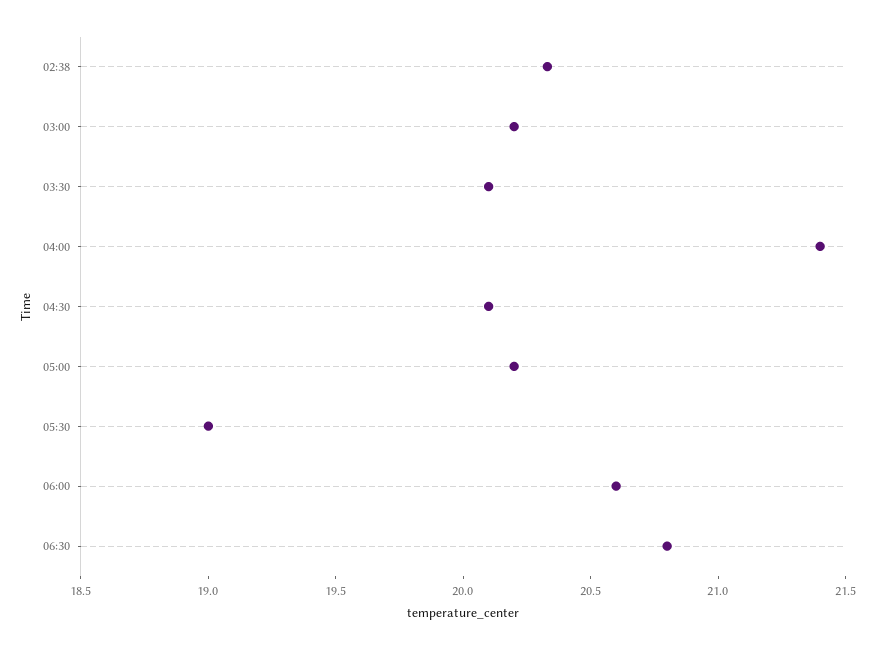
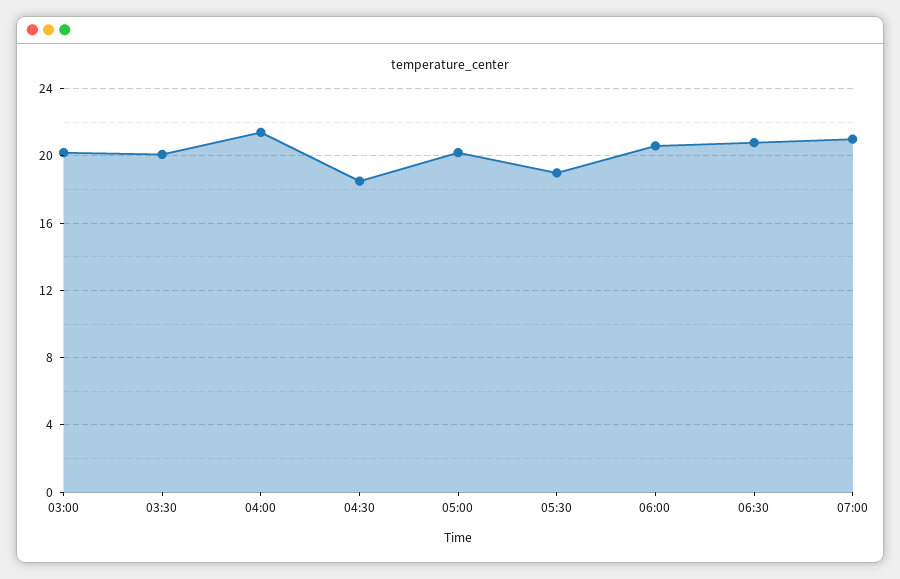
02:38: 20.3 -> none
04:30: 20.1 -> 18.5
07:00: none -> 21

